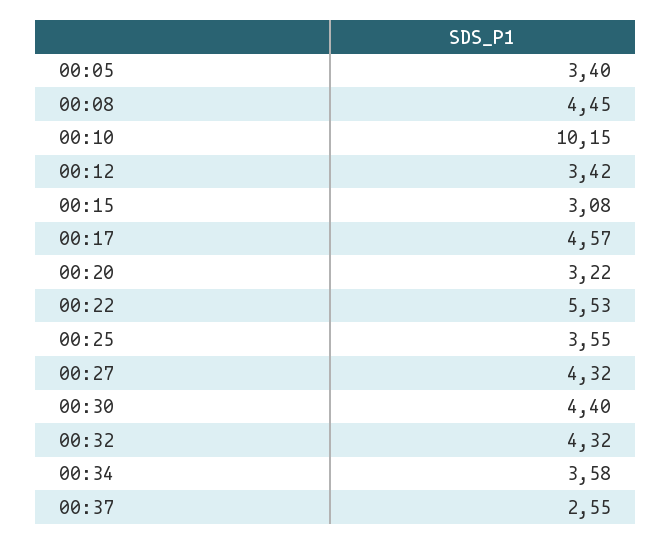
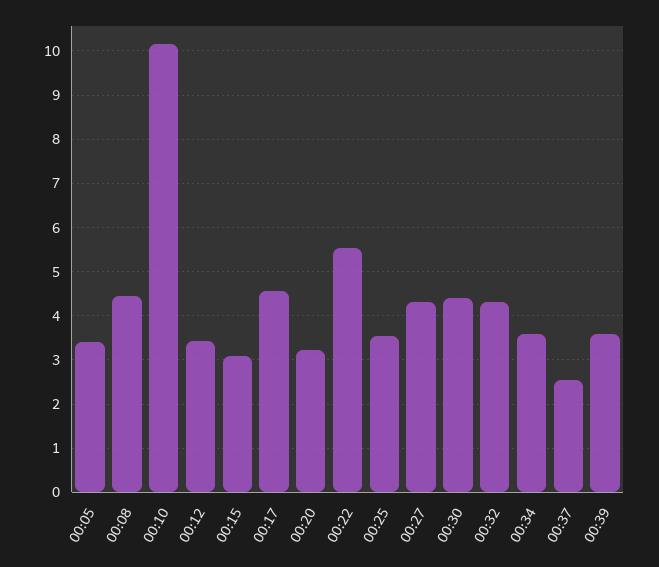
00:39: none -> 3.6

